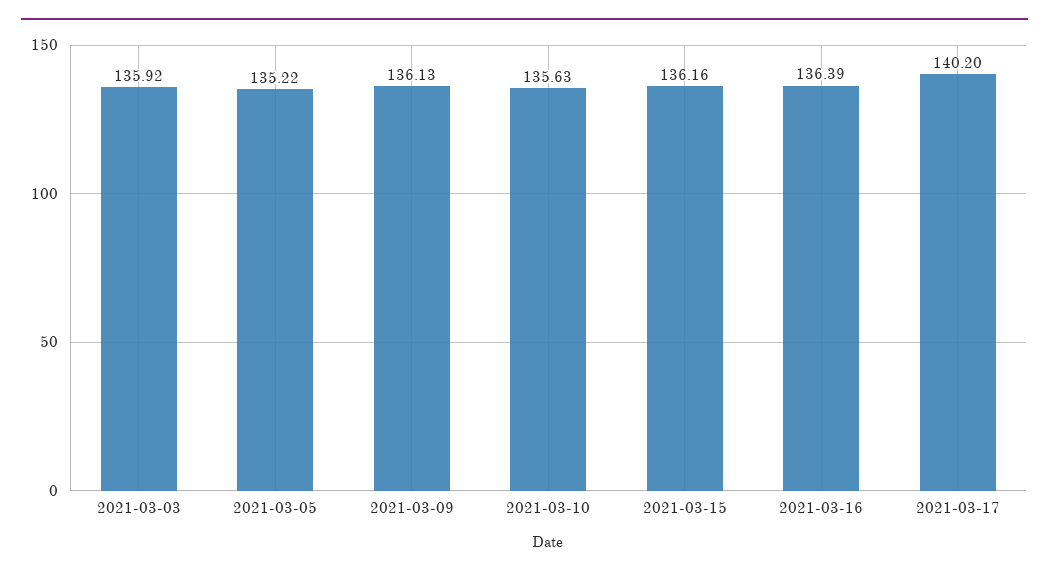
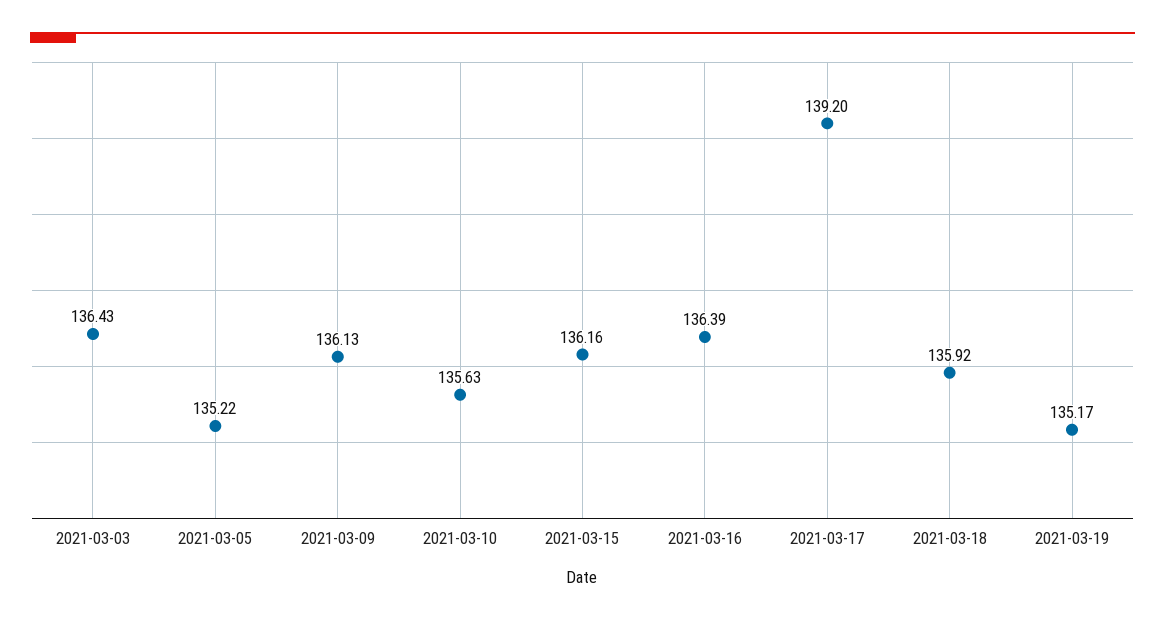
2021-03-03: 135.92 -> 136.43
2021-03-17: 140.2 -> 139.2
2021-03-18: none -> 135.92
2021-03-19: none -> 135.17

